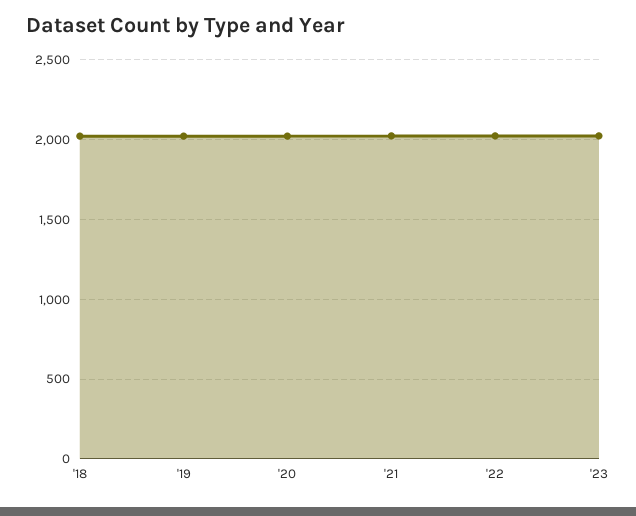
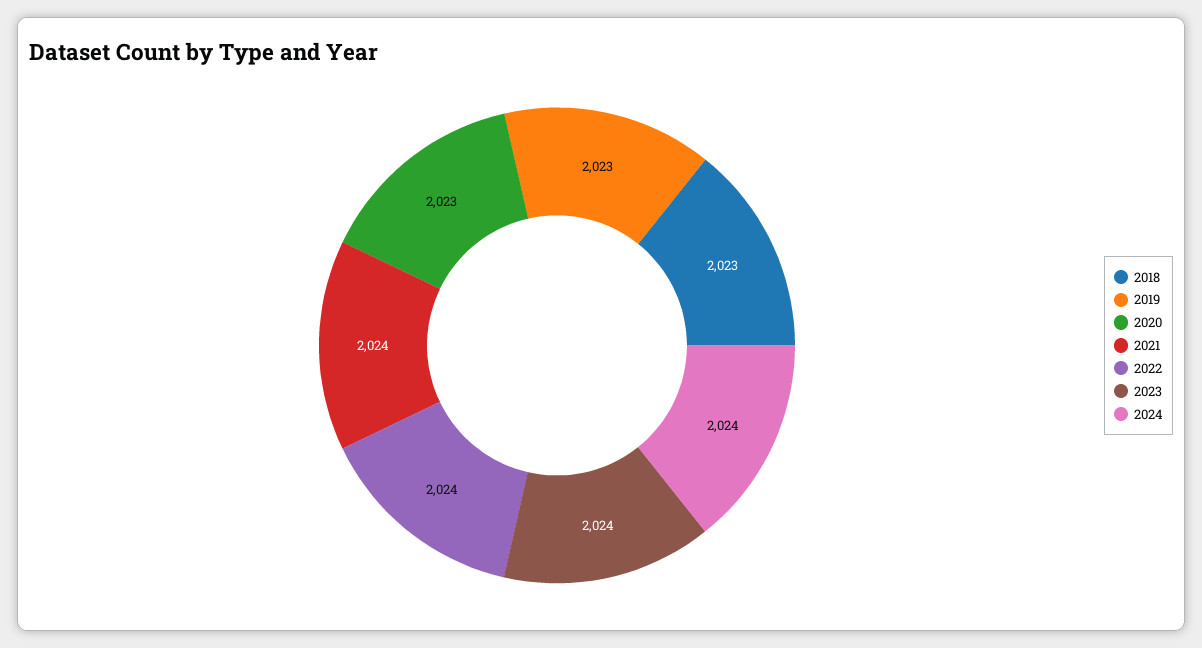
2024: none -> 2024

